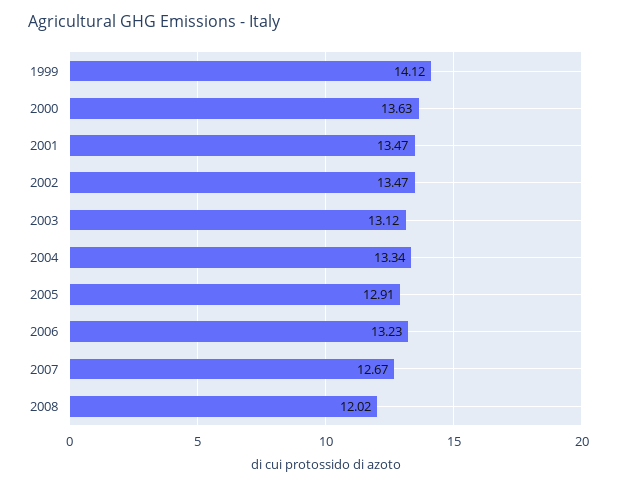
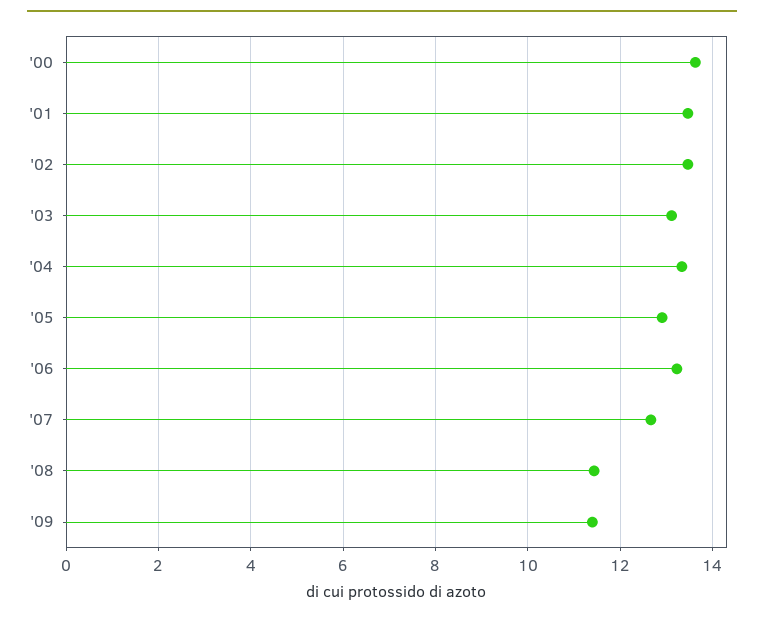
1999: 14.12 -> none
2008: 12.02 -> 11.4
'09: none -> 11.4

